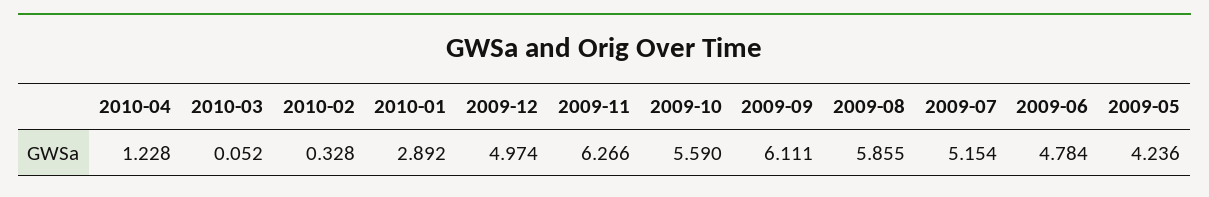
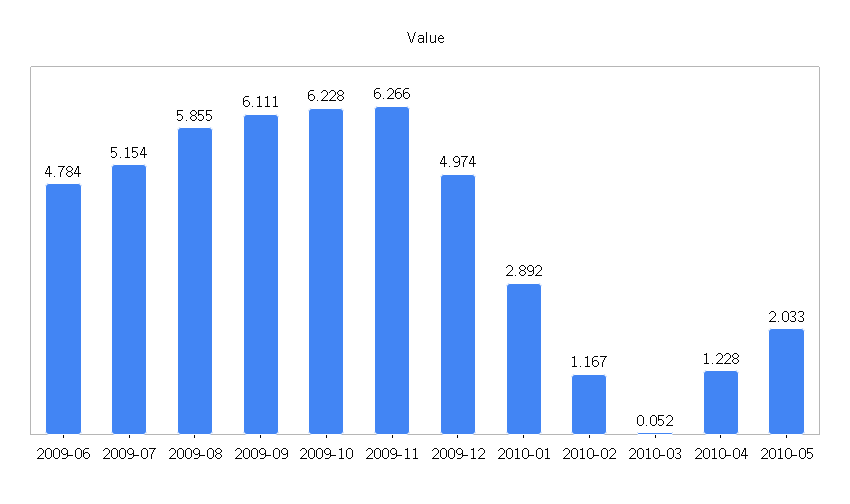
2010-02: 0.328 -> 1.167
2009-10: 5.59 -> 6.228
2009-05: 4.236 -> none
2010-05: none -> 2.033

